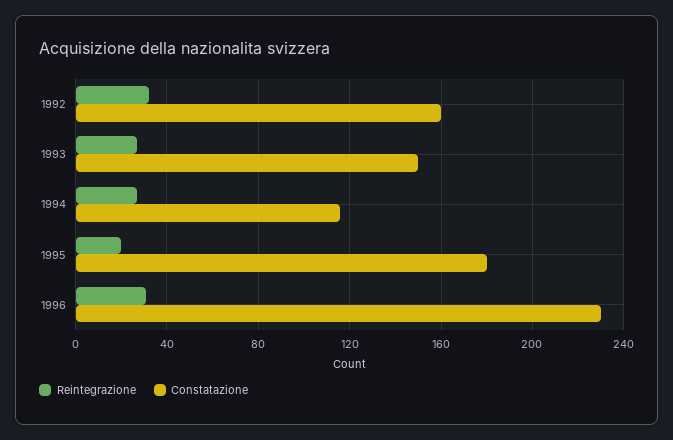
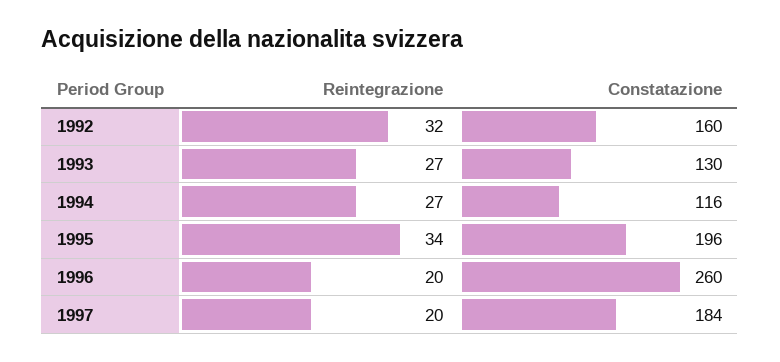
Constatazione, 1993: 150 -> 130
Reintegrazione, 1995: 20 -> 34
Constatazione, 1995: 180 -> 196
Reintegrazione, 1996: 30 -> 20
Constatazione, 1996: 230 -> 260
Reintegrazione, 1997: none -> 20
Constatazione, 1997: none -> 184

